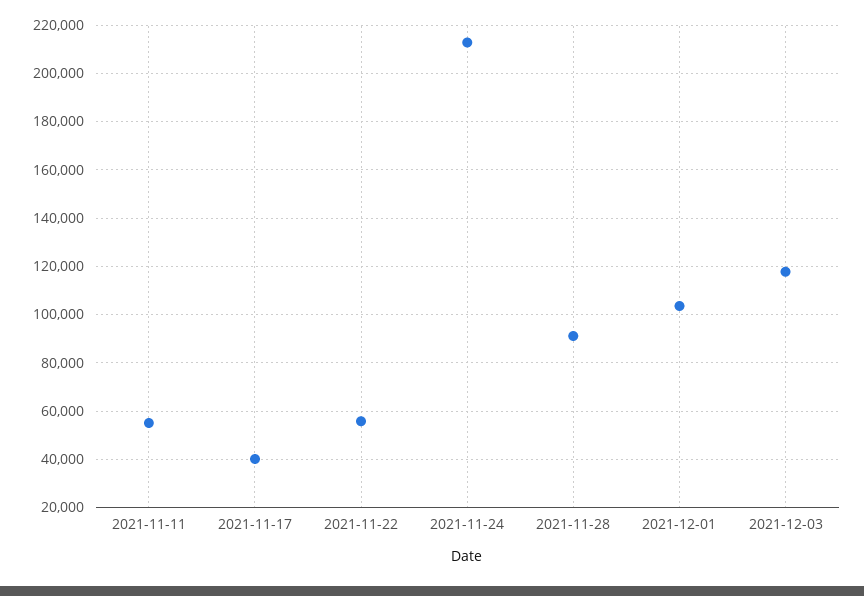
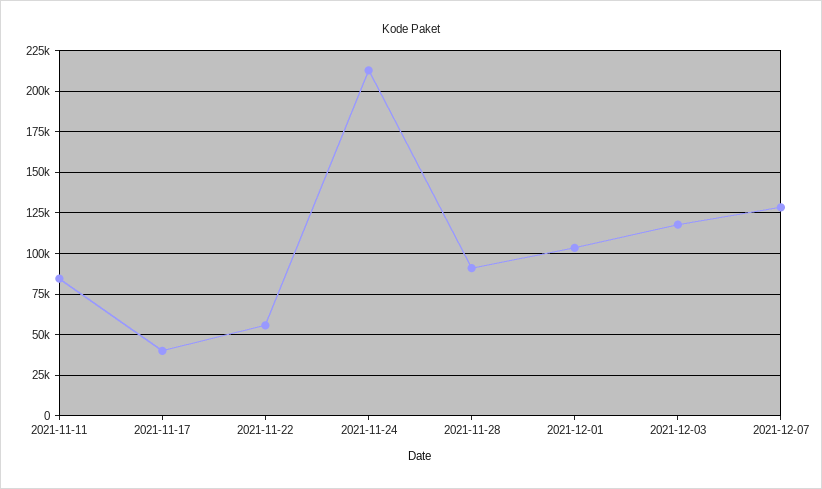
2021-11-11: 55000 -> 85000
2021-12-07: none -> 130000

